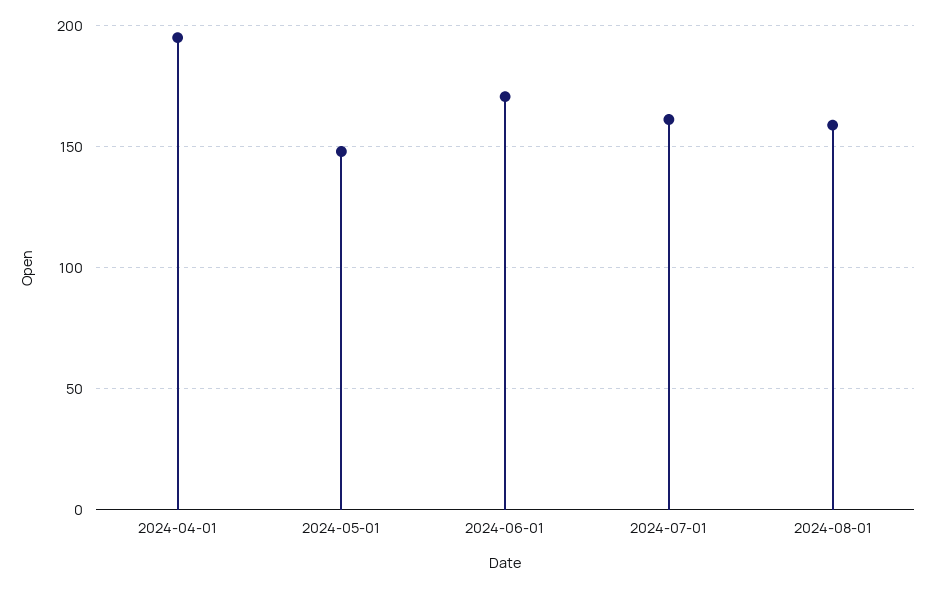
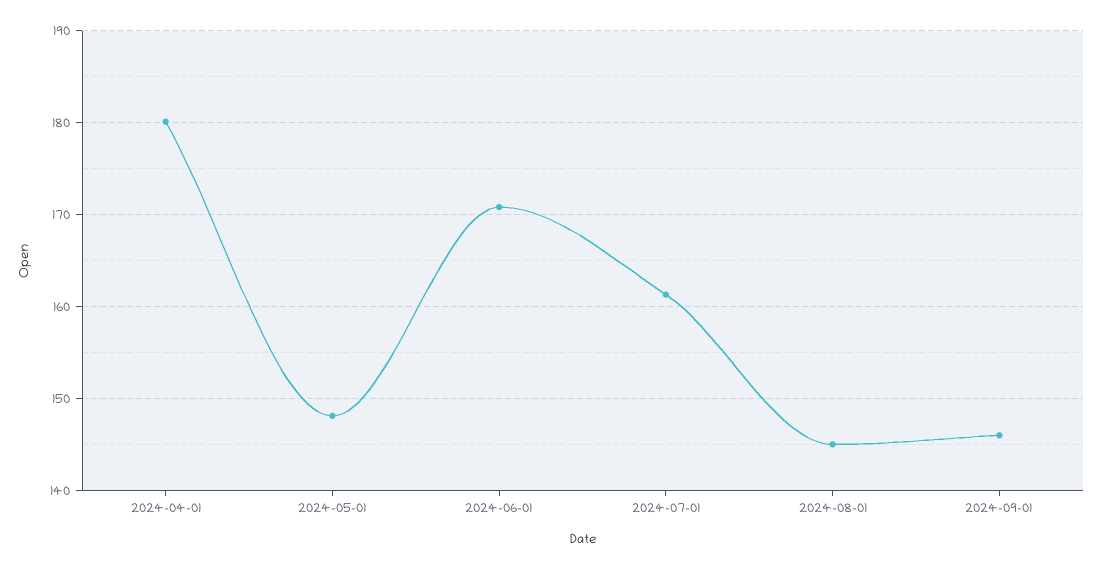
2024-04-01: 195 -> 180
2024-08-01: 160 -> 145
2024-09-01: none -> 146

